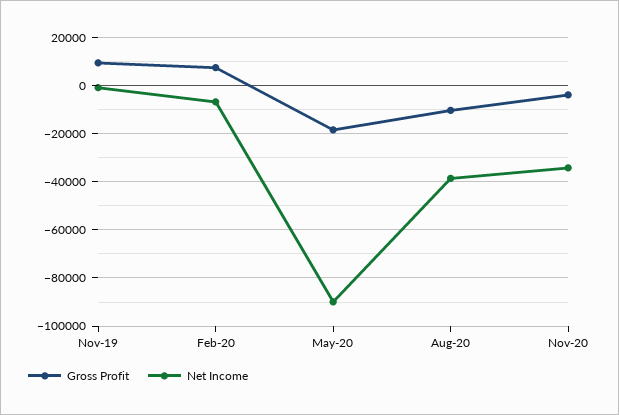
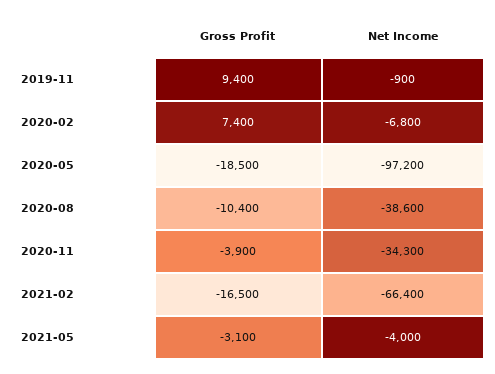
Net Income, May-20: -90000 -> -97200
Gross Profit, 2021-02: none -> -16500
Net Income, 2021-02: none -> -66400
Gross Profit, 2021-05: none -> -3100
Net Income, 2021-05: none -> -4000

